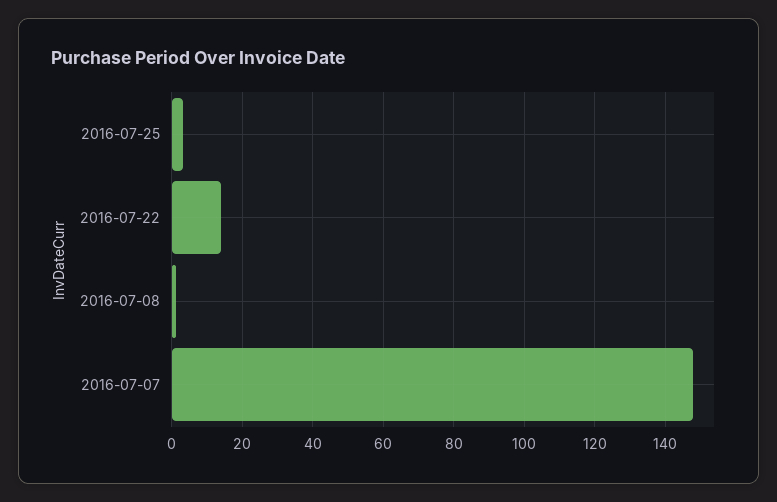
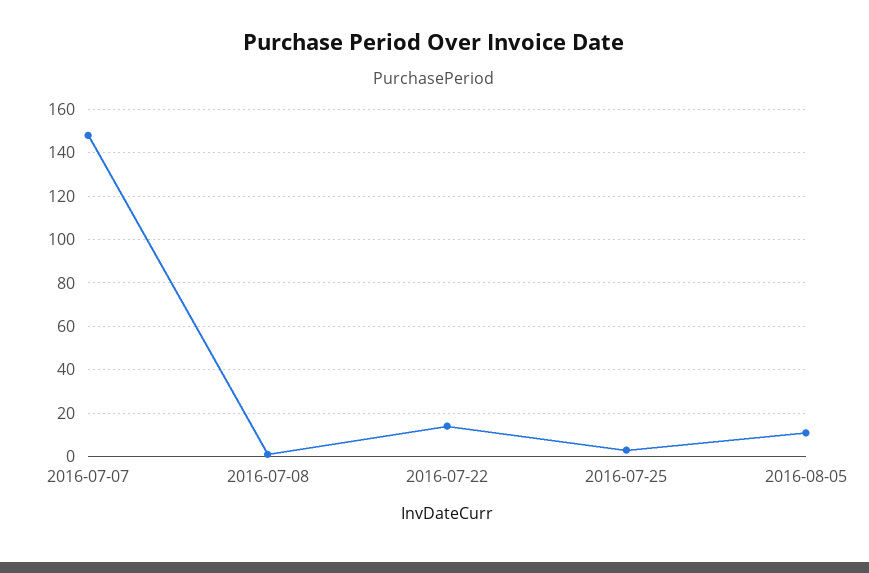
2016-08-05: none -> 10

